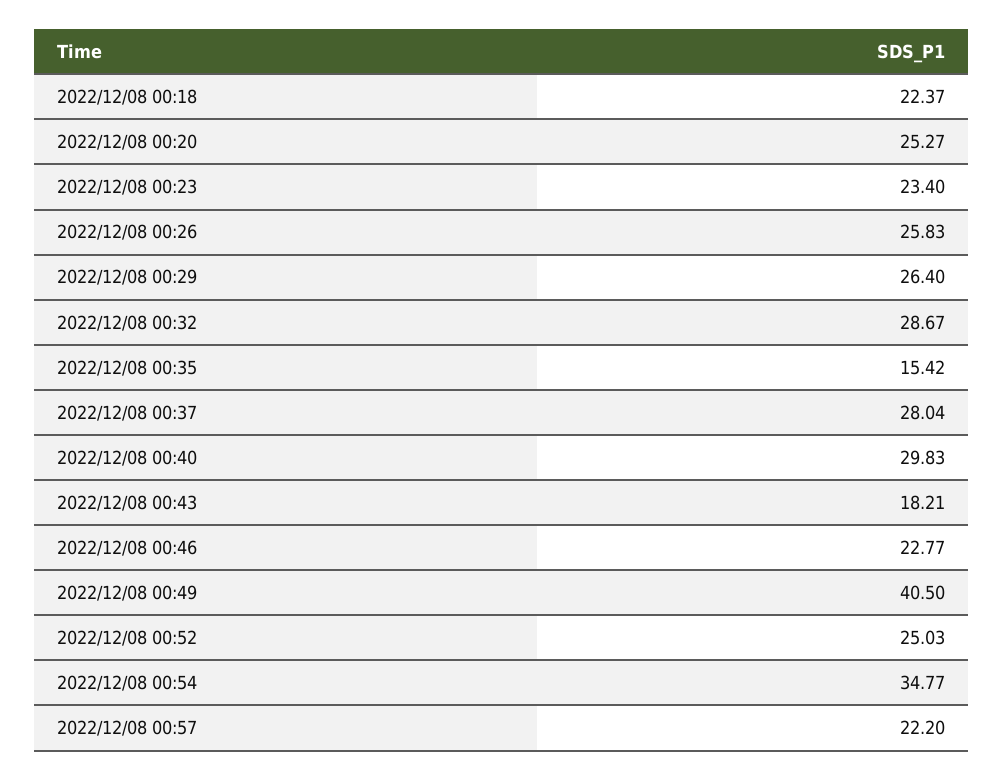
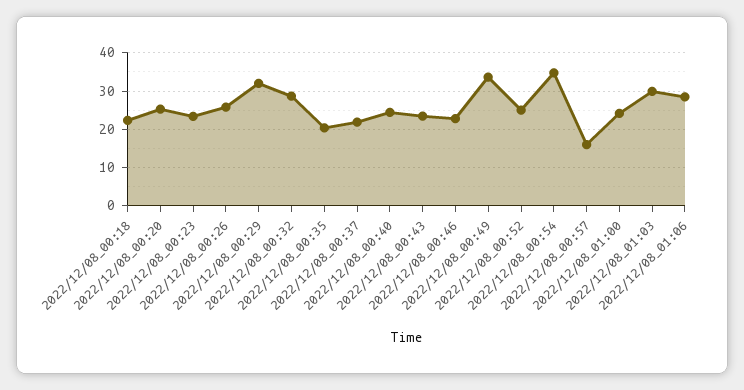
2022/12/08 00:29: 26.4 -> 32
2022/12/08 00:35: 15.42 -> 20
2022/12/08 00:37: 28.04 -> 22
2022/12/08 00:40: 29.83 -> 24
2022/12/08 00:43: 18.21 -> 24
2022/12/08 00:49: 40.5 -> 34
2022/12/08 00:57: 22.2 -> 16
2022/12/08_01:00: none -> 24
2022/12/08_01:03: none -> 30
2022/12/08_01:06: none -> 28

